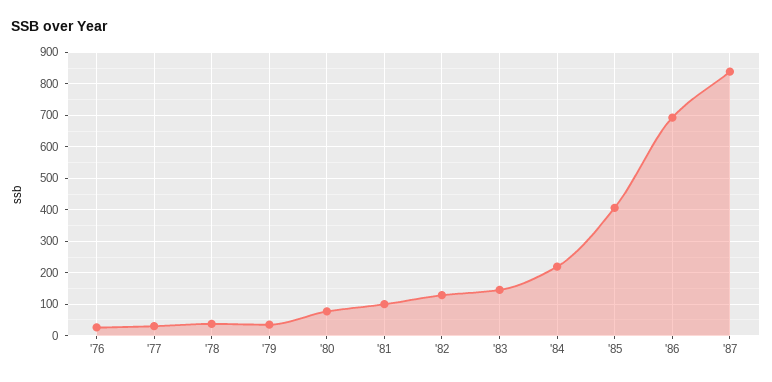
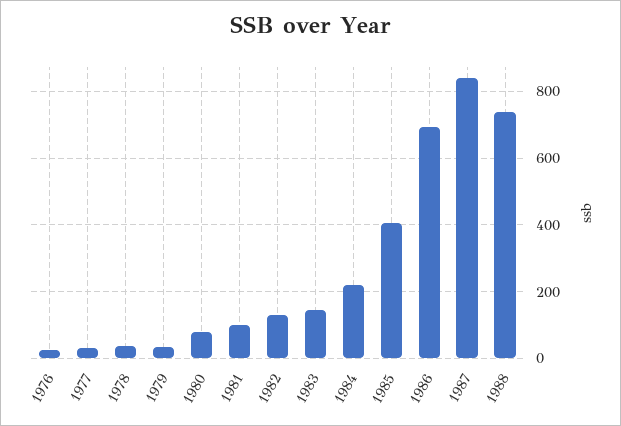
1988: none -> 740

